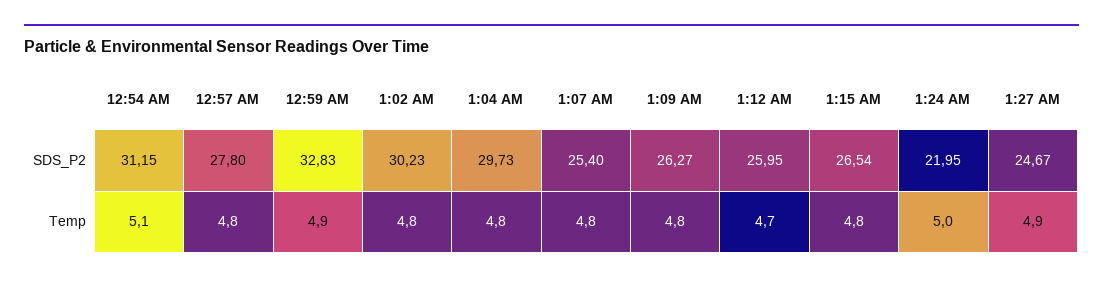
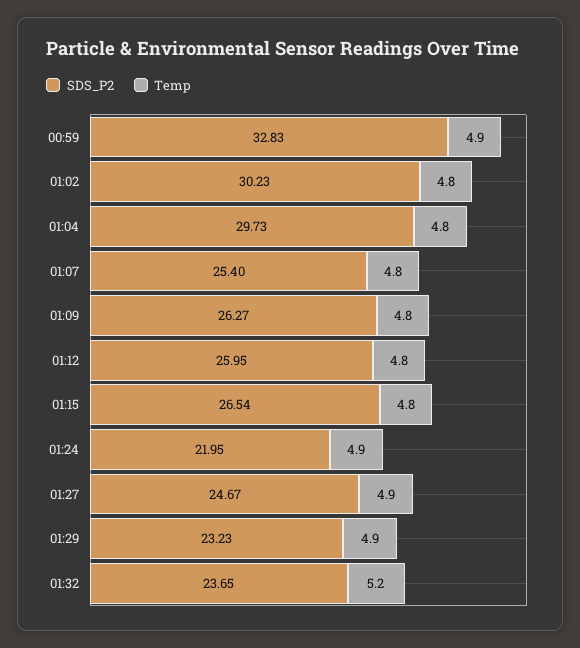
SDS_P2, 12:54 AM: 31.15 -> none
SDS_P2, 12:57 AM: 27.8 -> none
Temp, 12:54 AM: 5.1 -> none
Temp, 12:57 AM: 4.8 -> none
Temp, 1:12 AM: 4.7 -> 4.8
Temp, 1:24 AM: 5 -> 4.9
SDS_P2, 01:29: none -> 23.23
Temp, 01:29: none -> 4.9
SDS_P2, 01:32: none -> 23.65
Temp, 01:32: none -> 5.2

